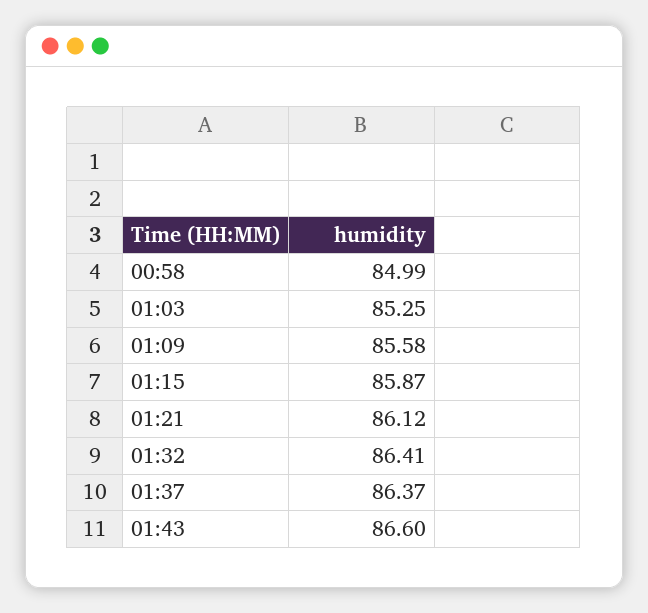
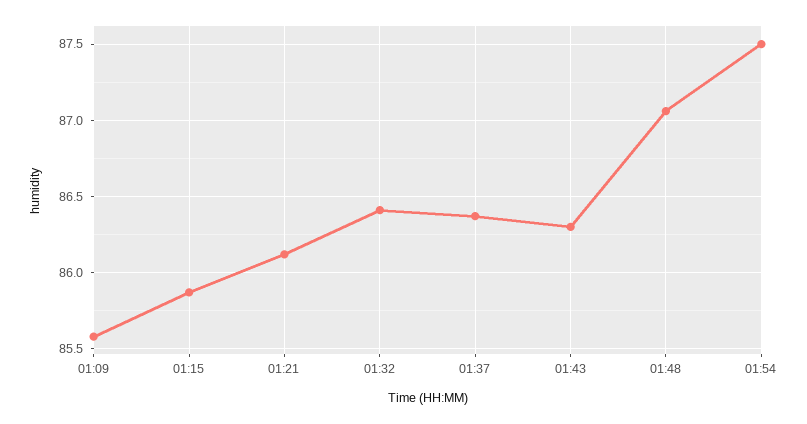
00:58: 84.99 -> none
01:03: 85.25 -> none
01:43: 86.6 -> 86.3
01:48: none -> 87.05
01:54: none -> 87.5

